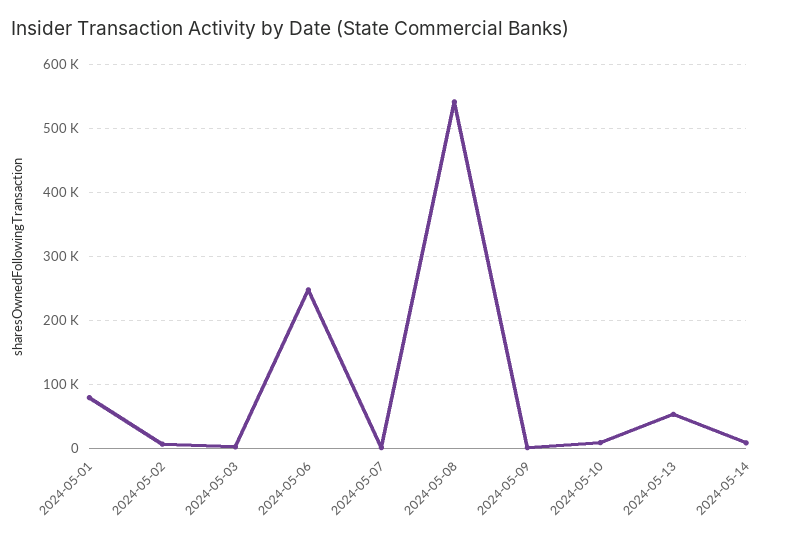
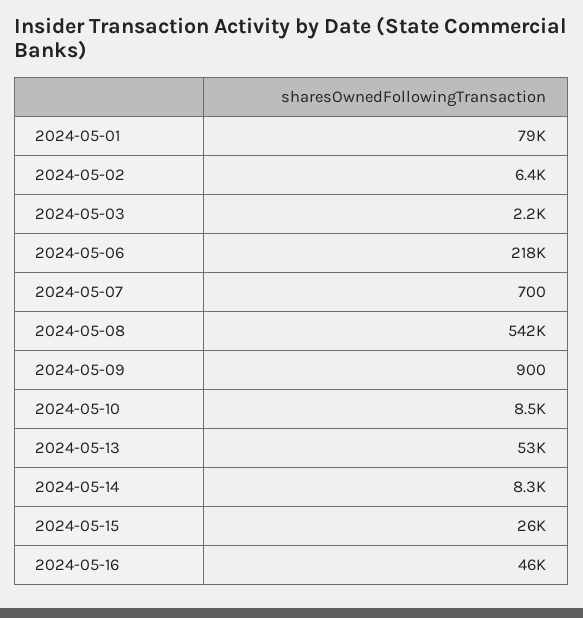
2024-05-06: 250000 -> 218000
2024-05-15: none -> 26000
2024-05-16: none -> 46000

